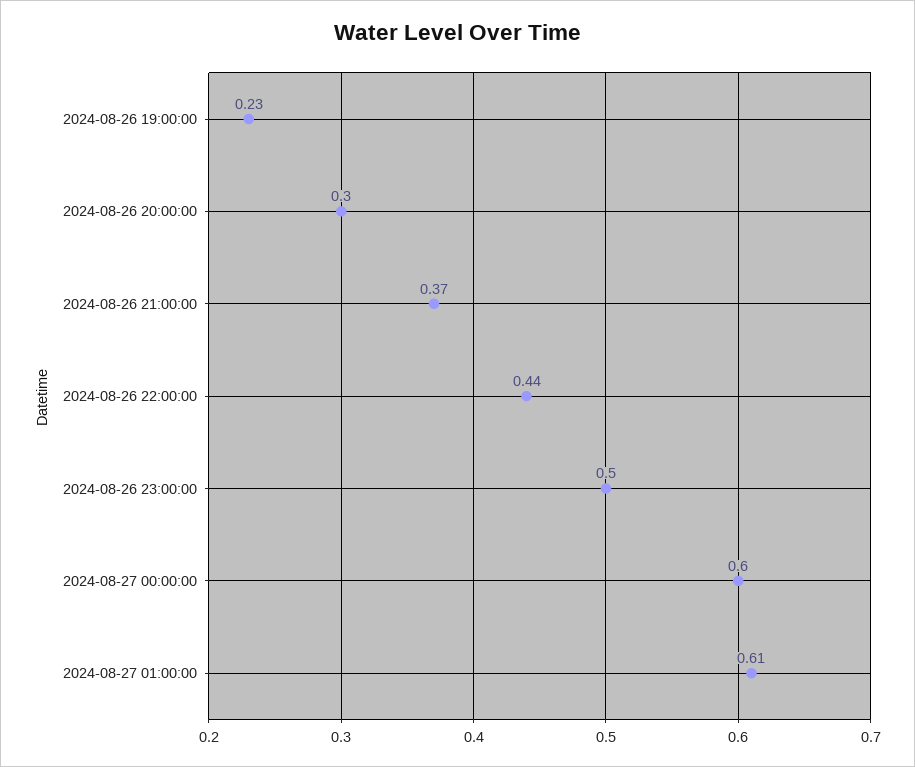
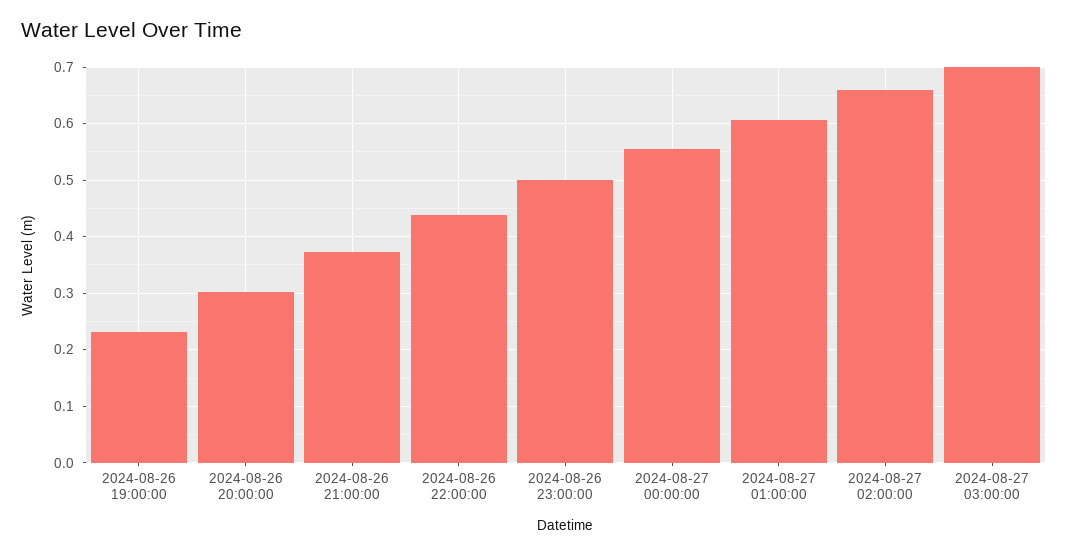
2024-08-27 00:00:00: 0.6 -> 0.56
2024-08-27 02:00:00: none -> 0.66
2024-08-27 03:00:00: none -> 0.7

